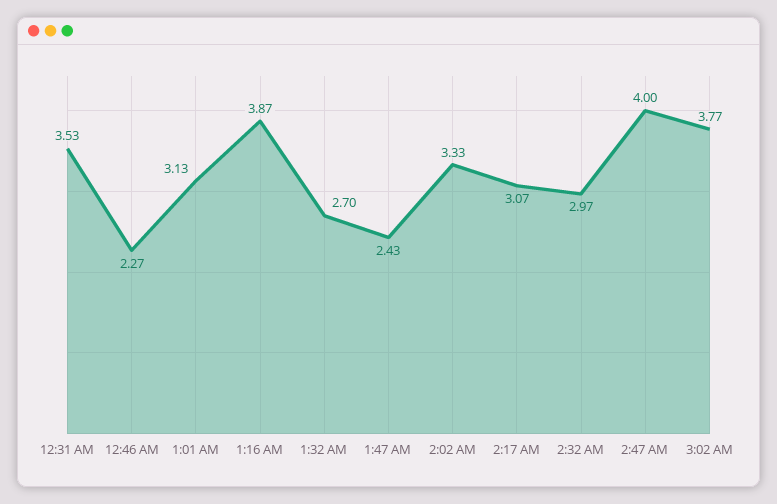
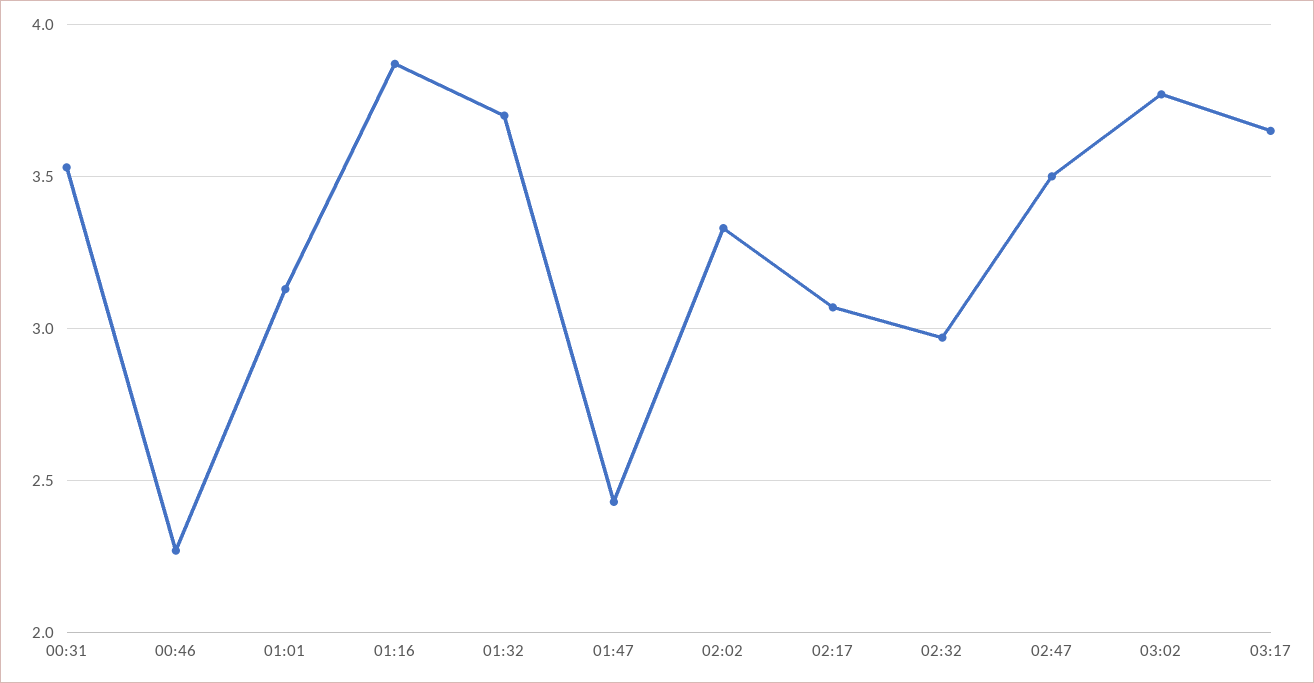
1:32 AM: 2.7 -> 3.7
2:47 AM: 4 -> 3.5
03:17: none -> 3.65

